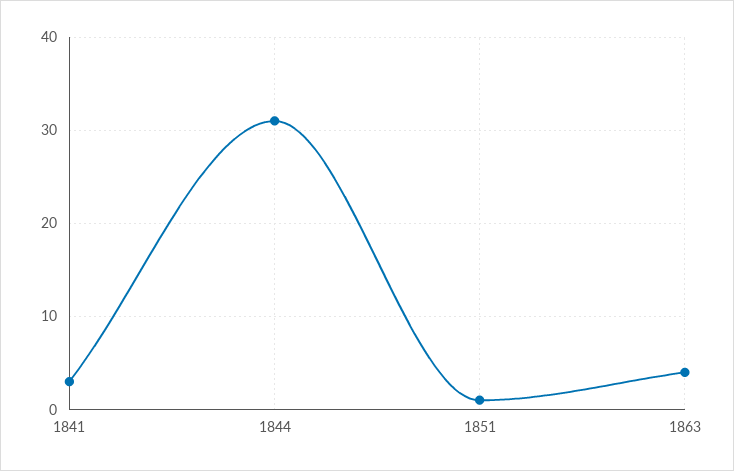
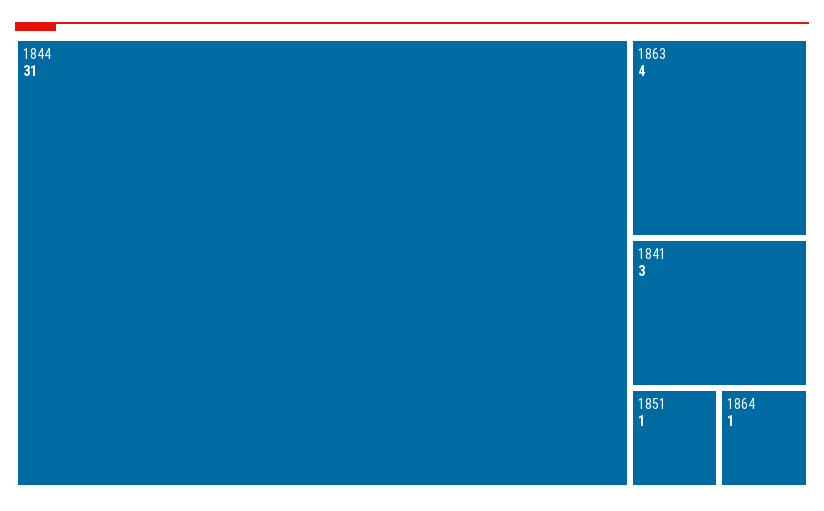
1864: none -> 1

